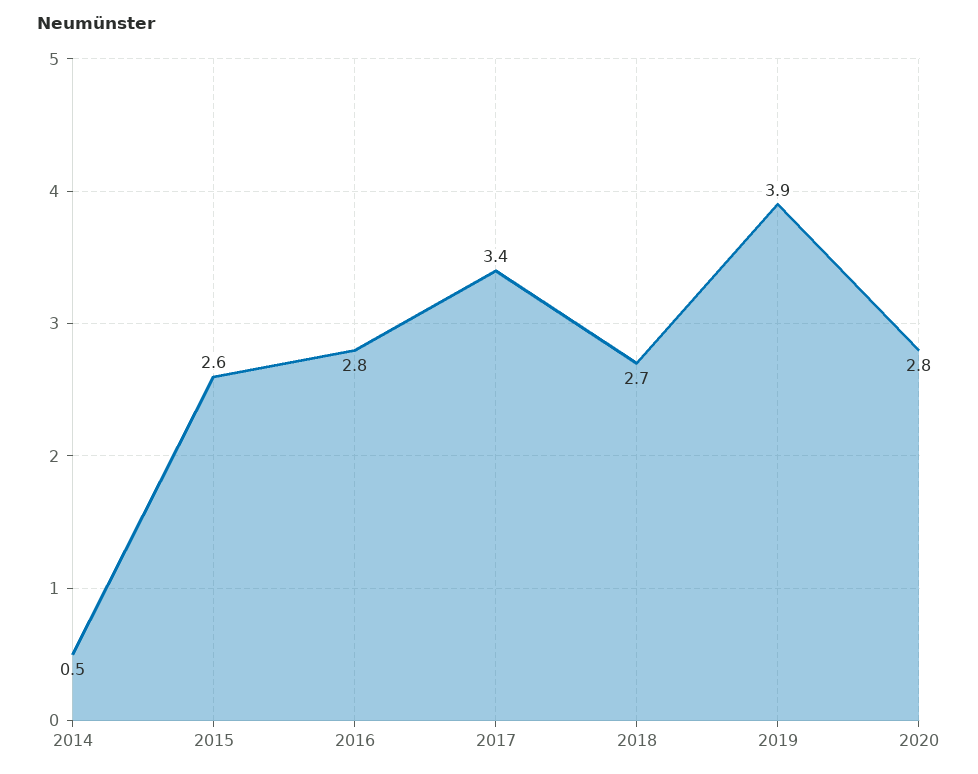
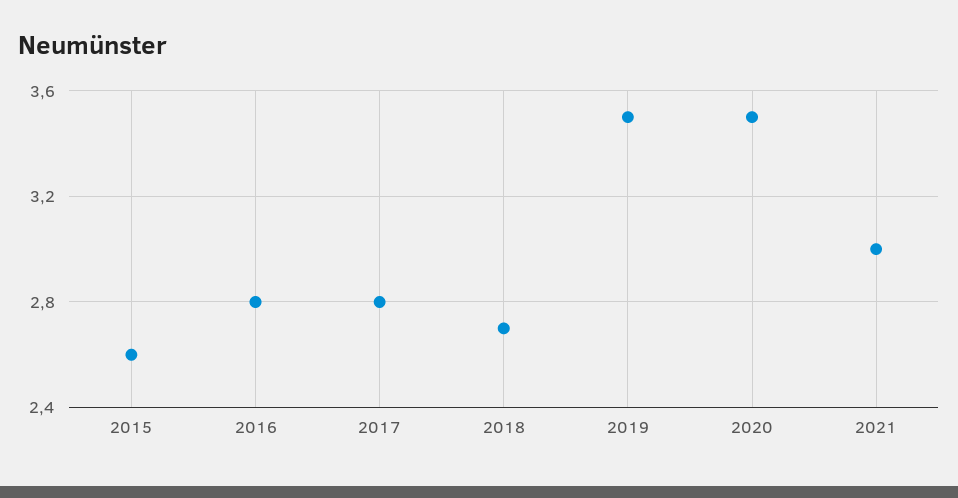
2014: 0.5 -> none
2017: 3.4 -> 2.8
2019: 3.9 -> 3.5
2020: 2.8 -> 3.5
2021: none -> 3

